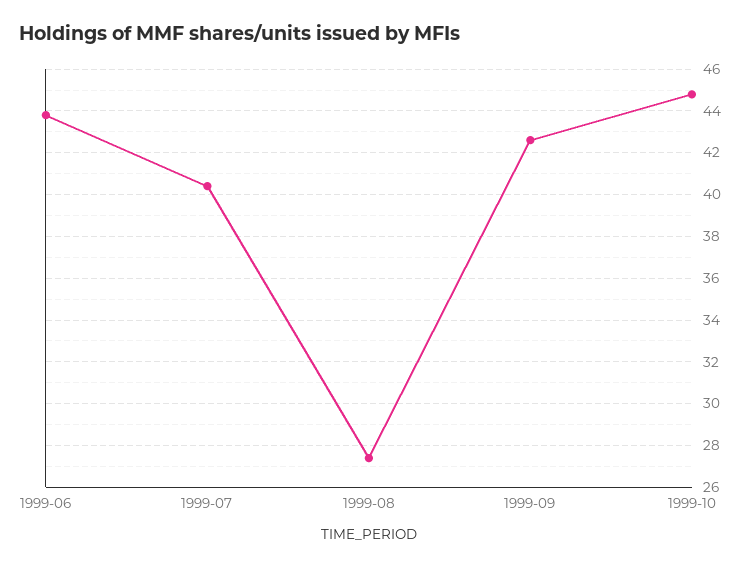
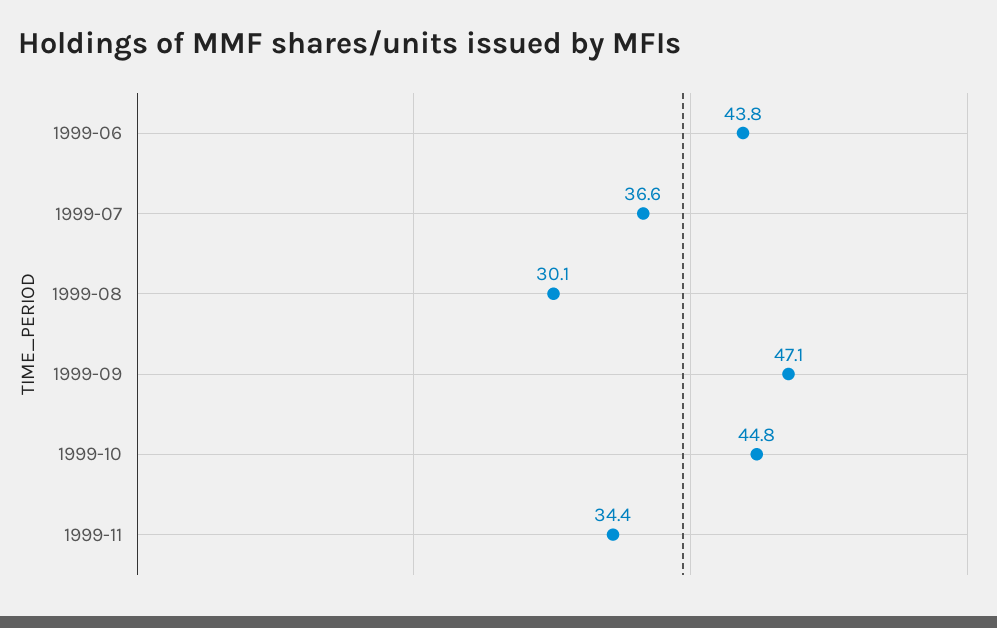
1999-07: 40.5 -> 36.6
1999-08: 27.5 -> 30.1
1999-09: 42.5 -> 47.1
1999-11: none -> 34.4

